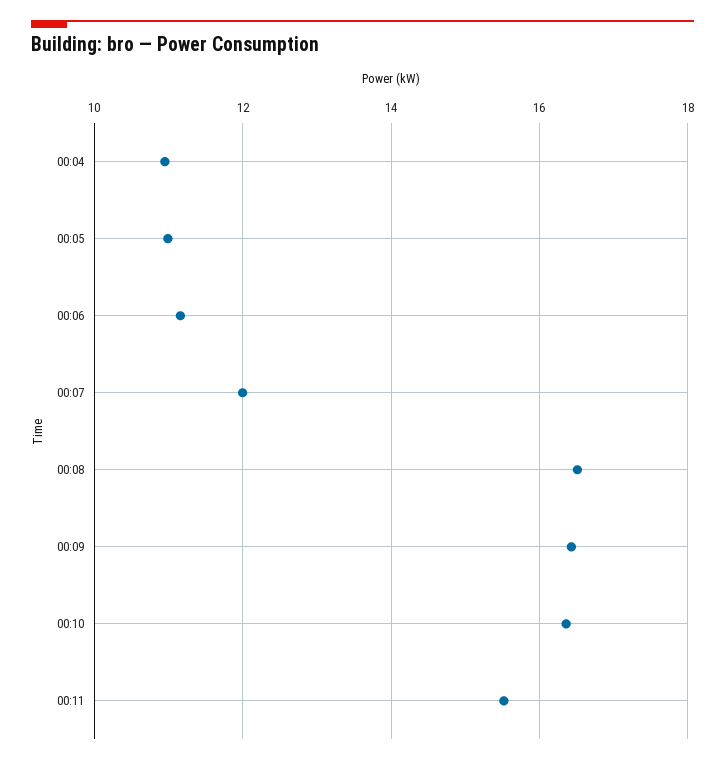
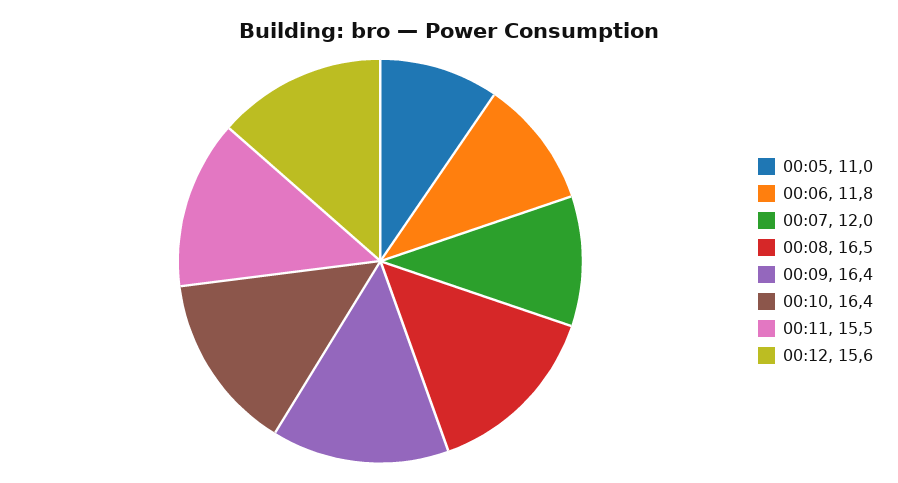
00:04: 11 -> none
00:06: 11.2 -> 11.8
00:12: none -> 15.6

